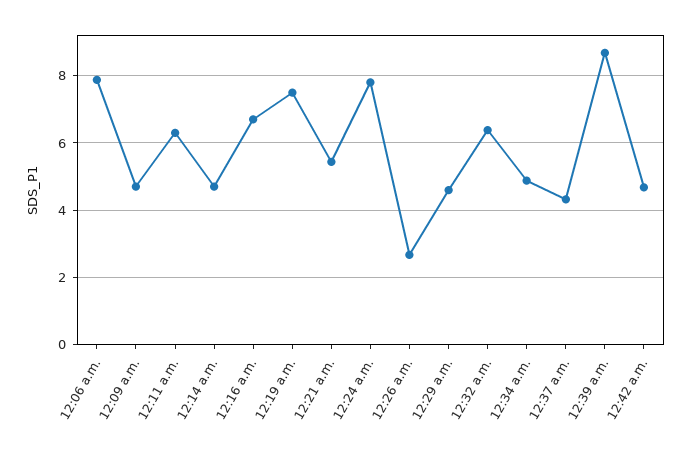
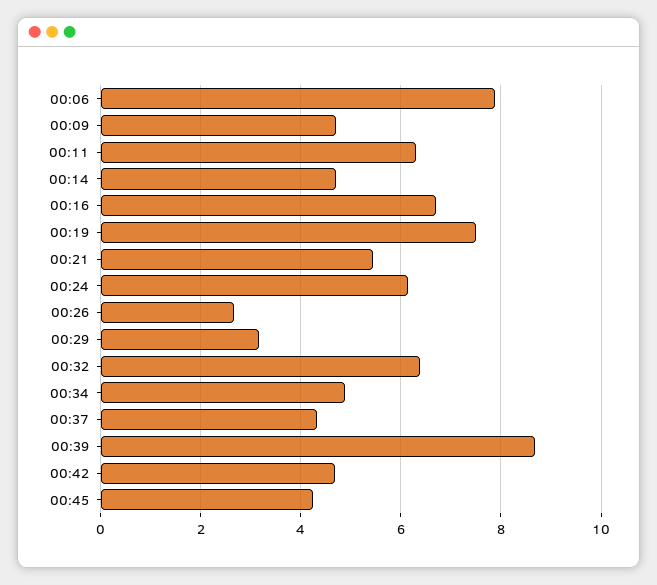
12:24 a.m.: 7.8 -> 6.2
12:29 a.m.: 4.6 -> 3.2
00:45: none -> 4.2

